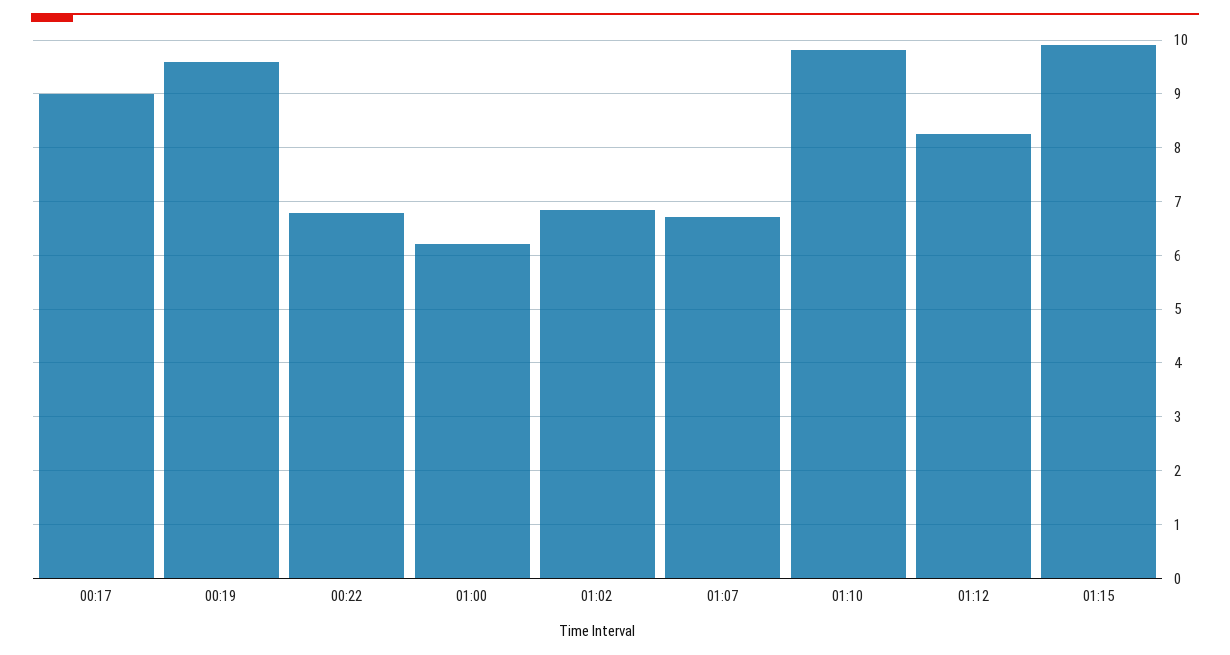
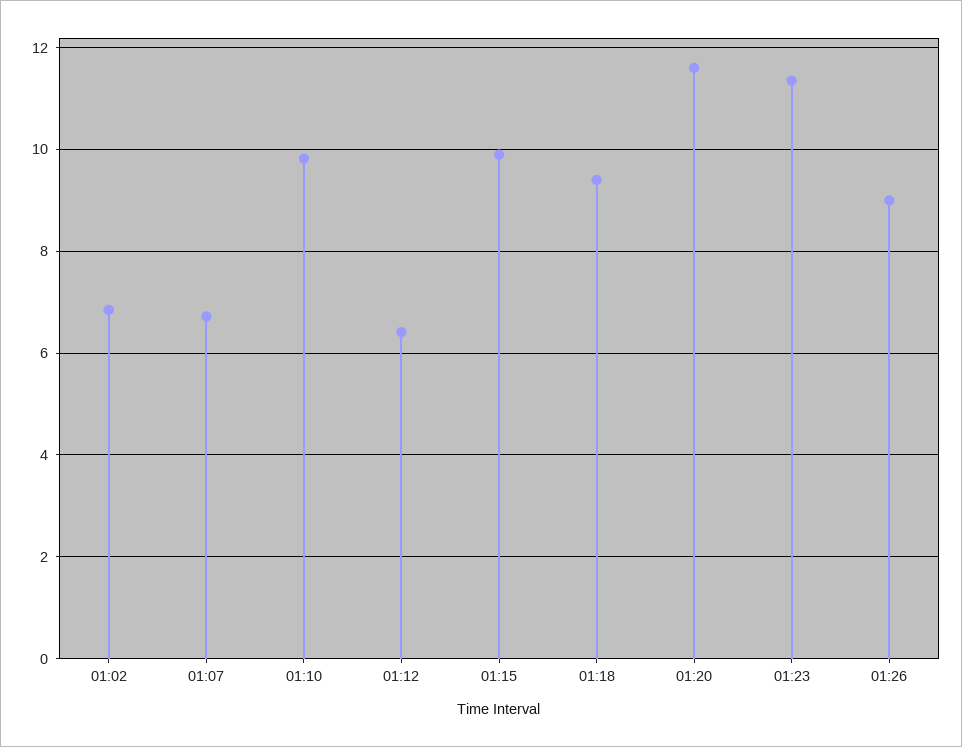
00:17: 9 -> none
00:19: 9.6 -> none
00:22: 6.8 -> none
01:00: 6.2 -> none
01:12: 8.2 -> 6.4
01:18: none -> 9.4
01:20: none -> 11.6
01:23: none -> 11.4
01:26: none -> 9

